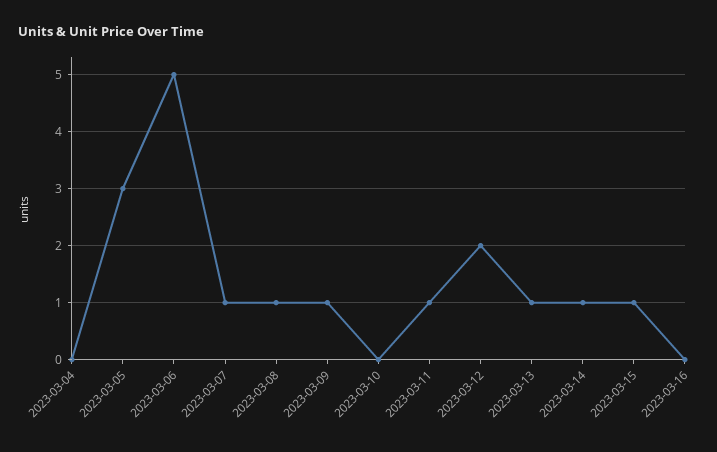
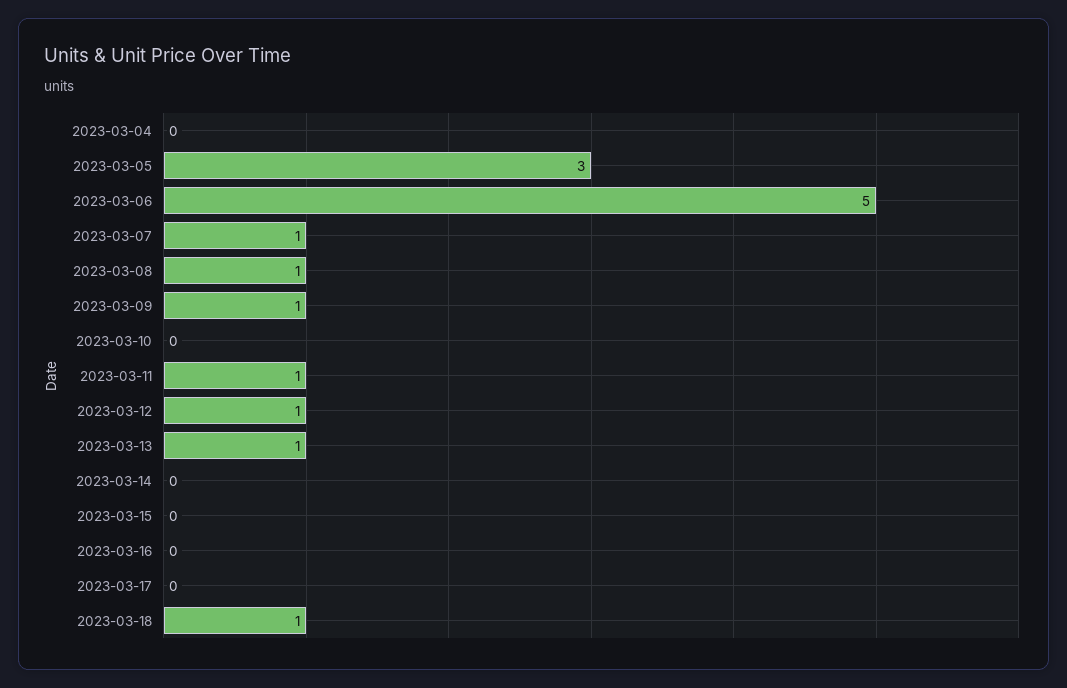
2023-03-12: 2 -> 1
2023-03-14: 1 -> 0
2023-03-15: 1 -> 0
2023-03-17: none -> 0
2023-03-18: none -> 1

